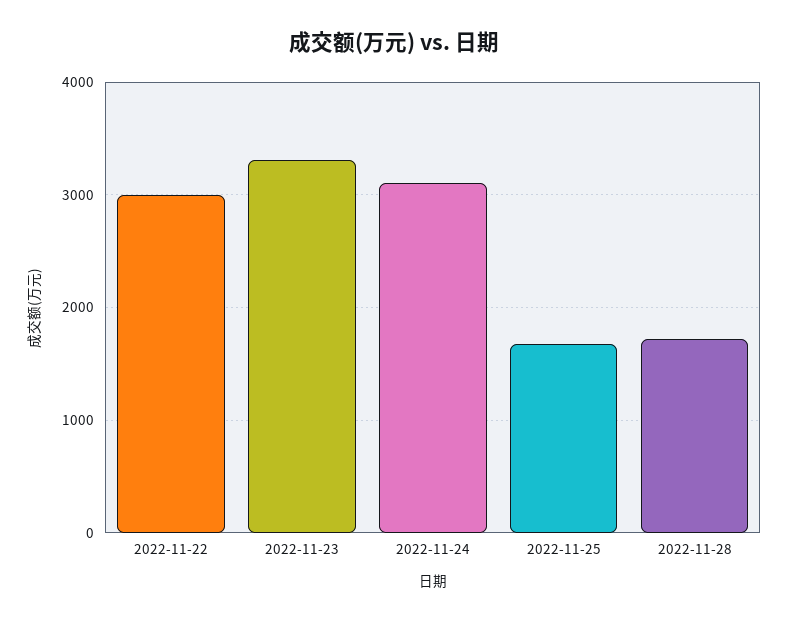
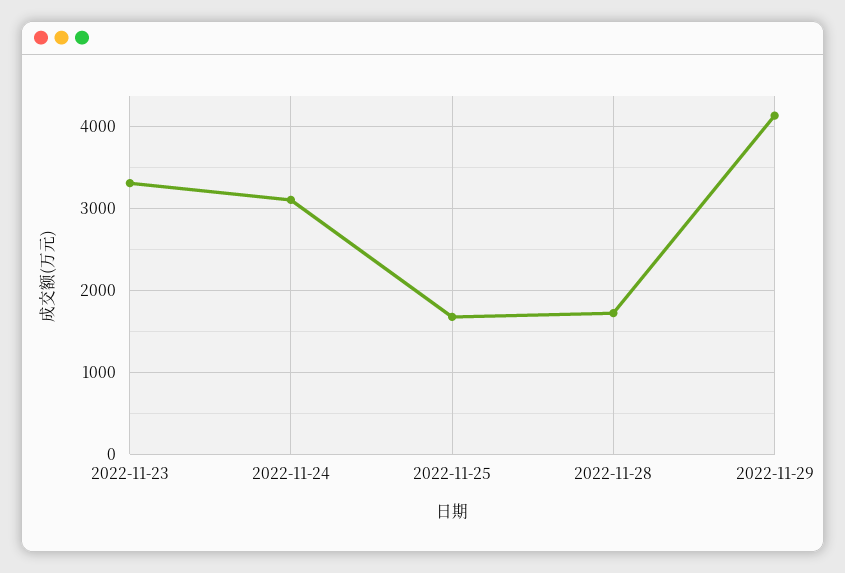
2022-11-22: 3000 -> none
2022-11-29: none -> 4100

